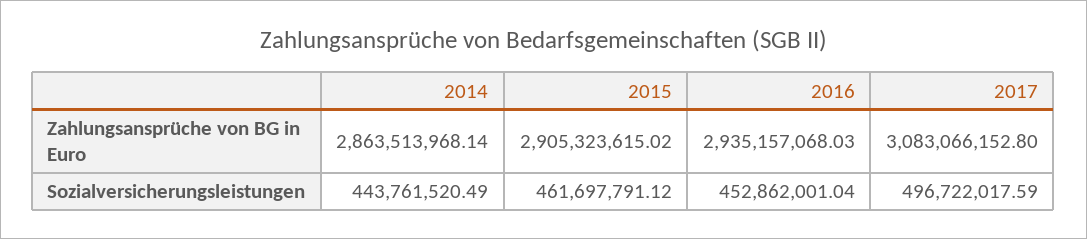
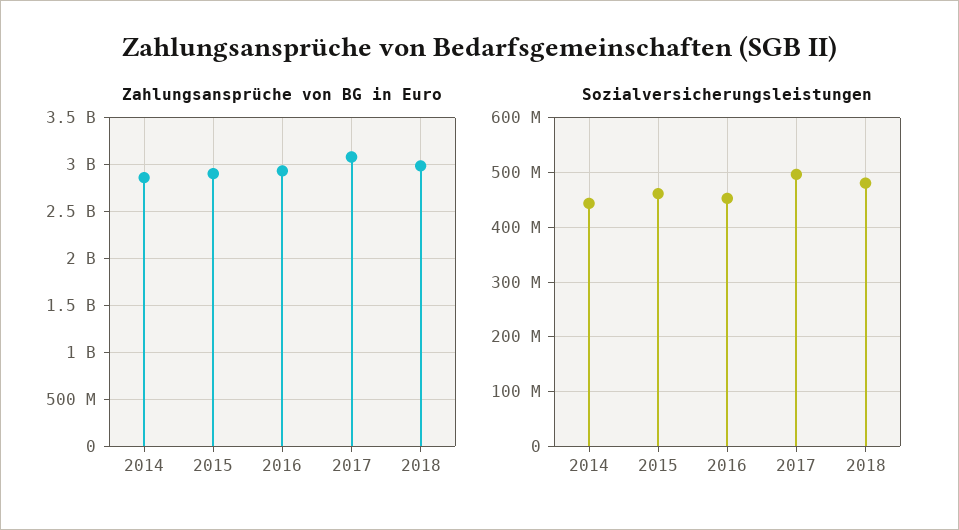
Zahlungsansprüche von BG in Euro, 2018: none -> 3000000000
Sozialversicherungsleistungen, 2018: none -> 480000000

